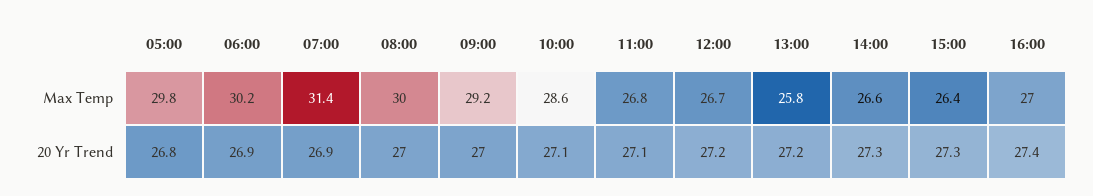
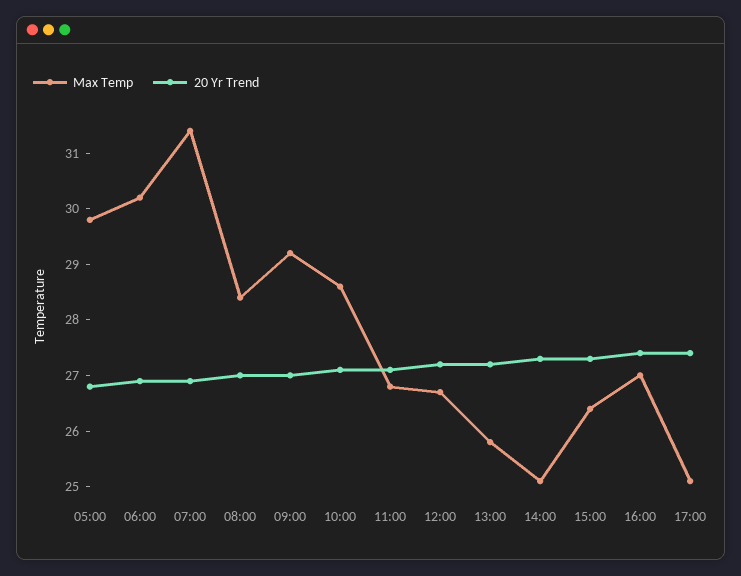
Max Temp, 08:00: 30 -> 28.5
Max Temp, 14:00: 26.6 -> 25
Max Temp, 17:00: none -> 25
20 Yr Trend, 17:00: none -> 27.5

